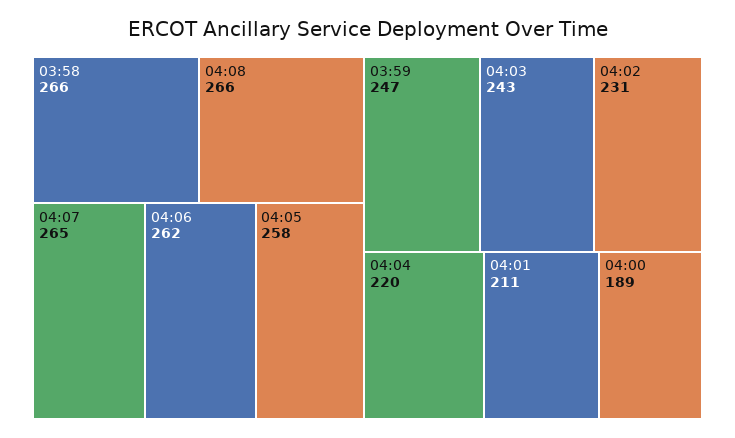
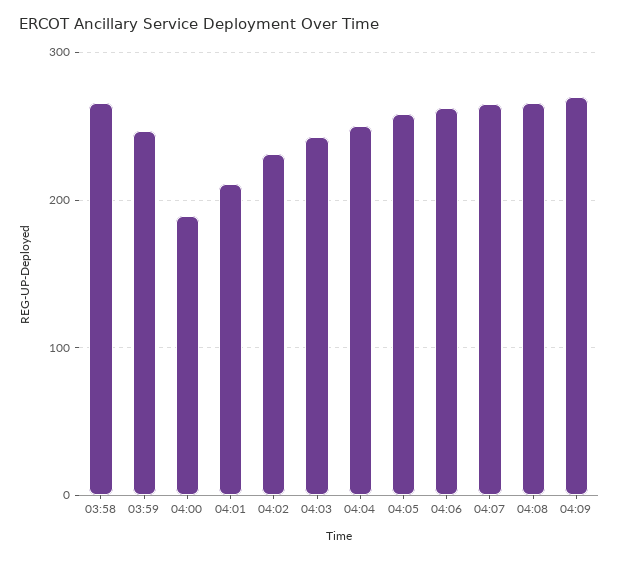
04:04: 220 -> 250
04:09: none -> 270

